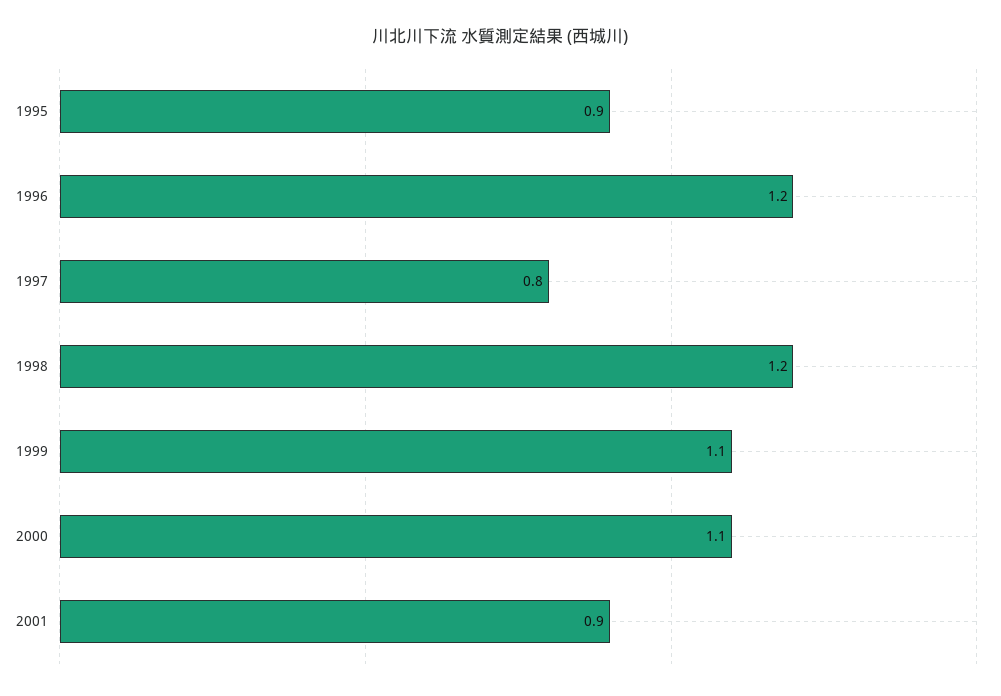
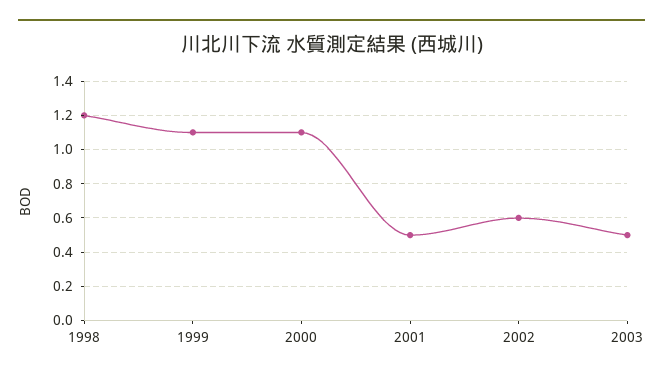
1995: 0.9 -> none
1996: 1.2 -> none
1997: 0.8 -> none
2001: 0.9 -> 0.5
2002: none -> 0.6
2003: none -> 0.5

